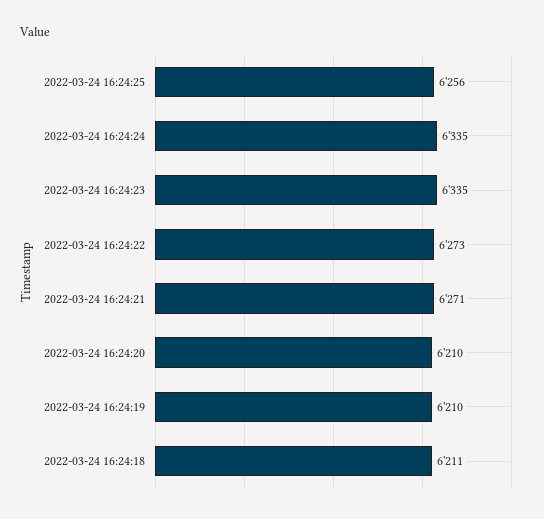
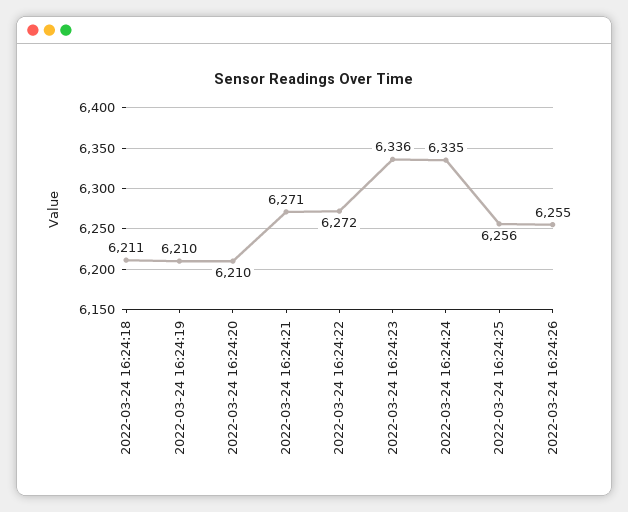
2022-03-24 16:24:23: 6335 -> 6336
2022-03-24 16:24:22: 6273 -> 6272
2022-03-24 16:24:26: none -> 6255

